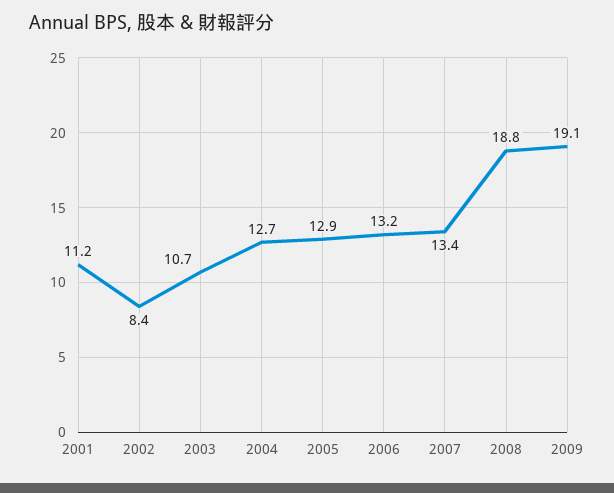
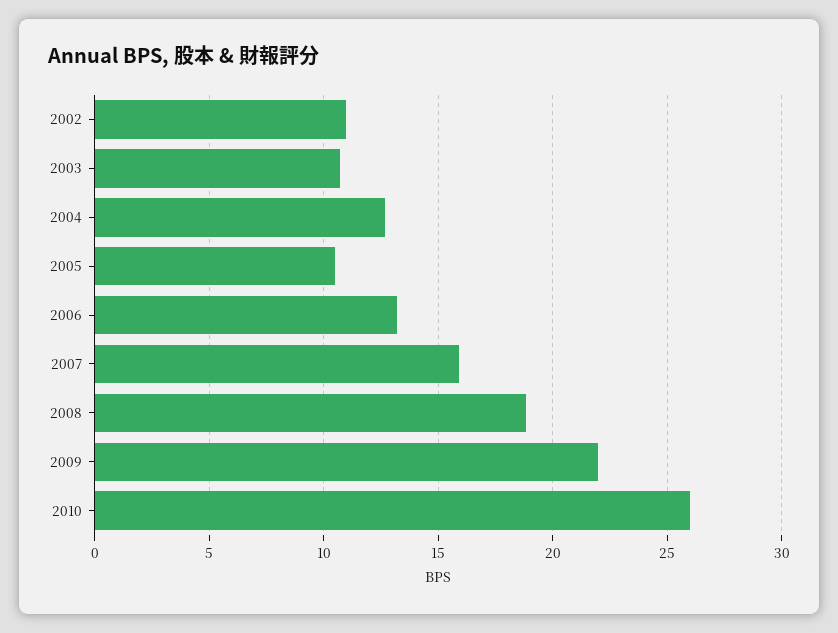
2001: 11.2 -> none
2002: 8.4 -> 11
2005: 12.9 -> 10.5
2007: 13.4 -> 16
2009: 19.1 -> 22
2010: none -> 26

